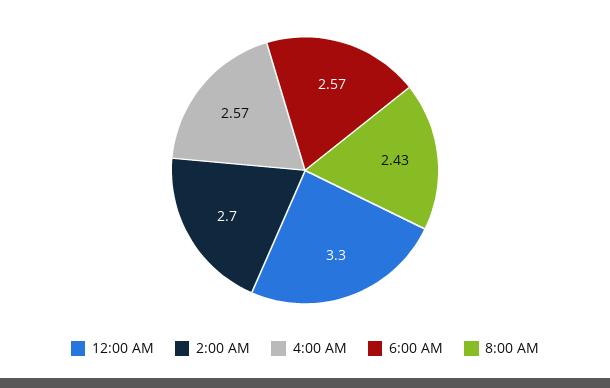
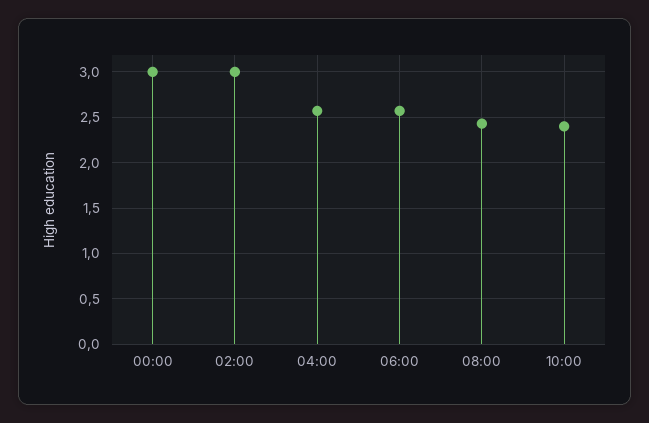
12:00 AM: 3.3 -> 3
2:00 AM: 2.7 -> 3
10:00: none -> 2.4

